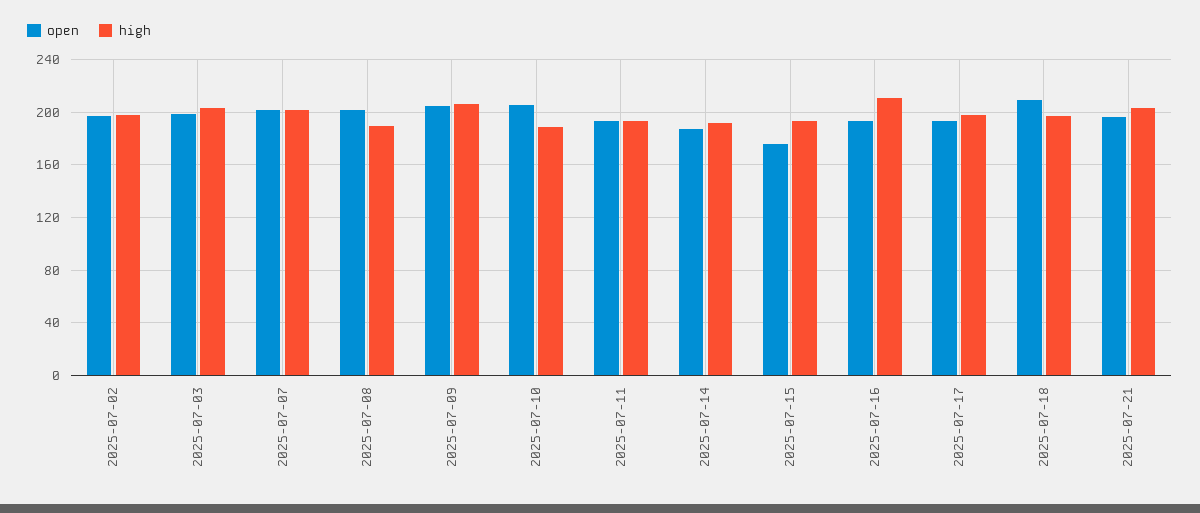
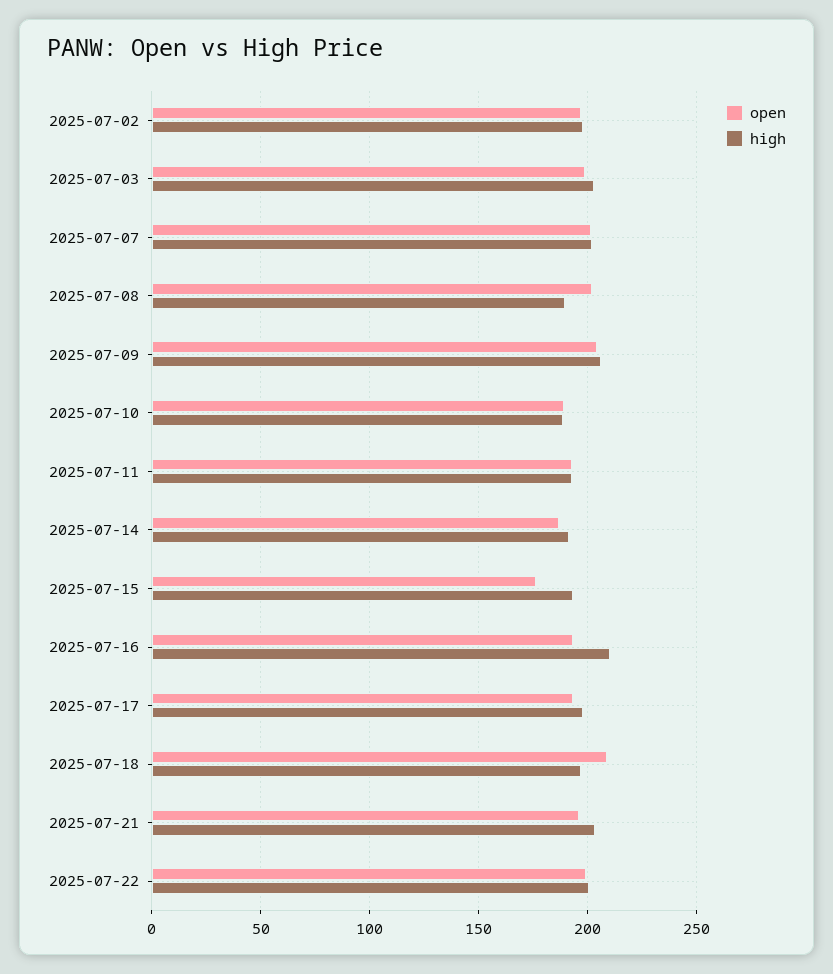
open, 2025-07-10: 205 -> 190
open, 2025-07-22: none -> 200
high, 2025-07-22: none -> 200

